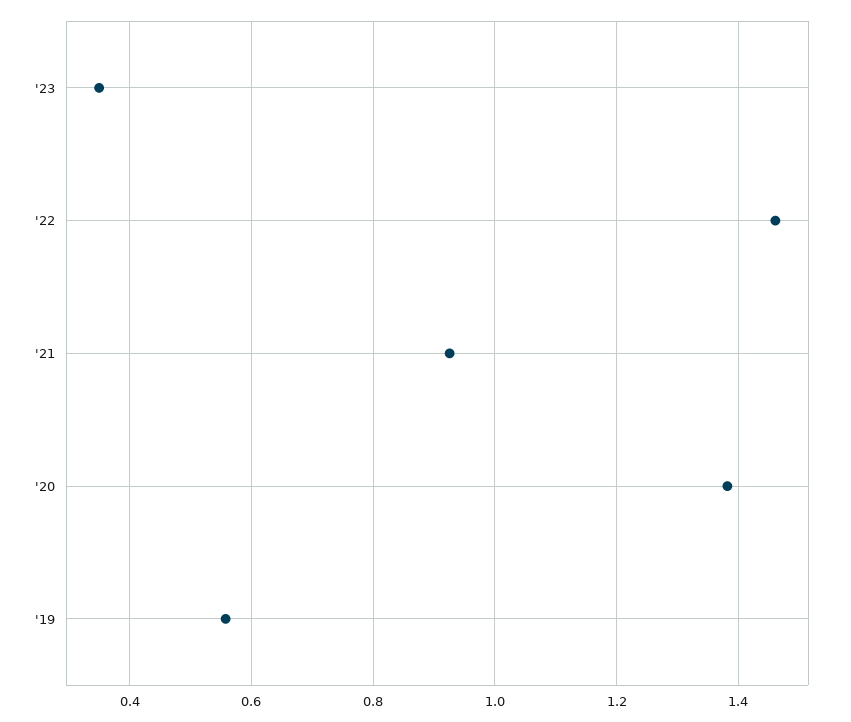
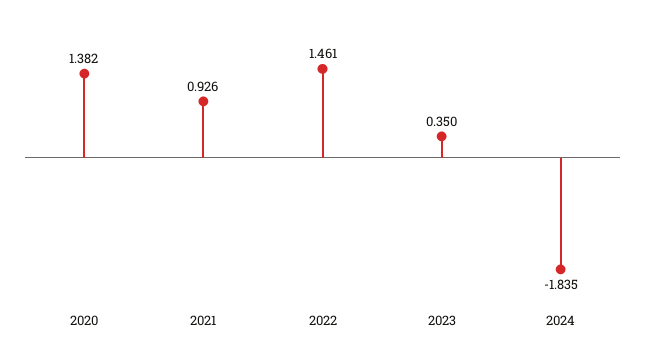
'19: 0.56 -> none
2024: none -> -1.835

